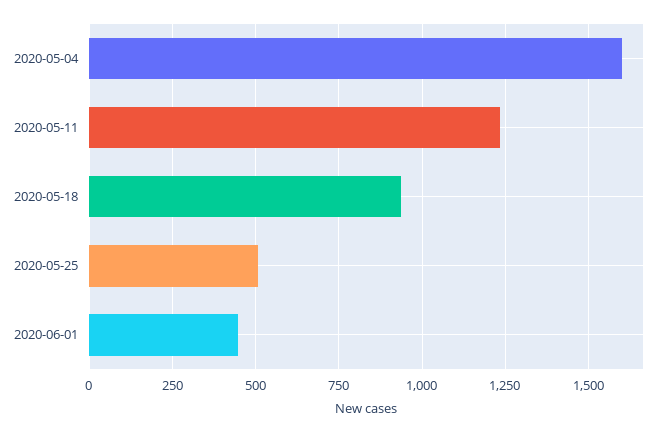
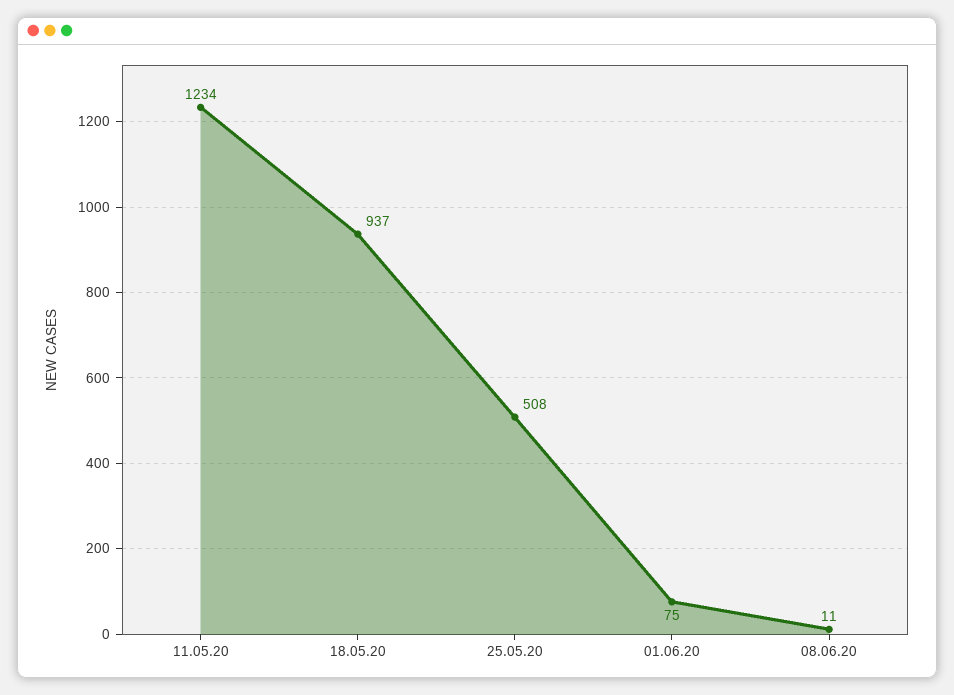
2020-05-04: 1600 -> none
2020-06-01: 450 -> 75
08.06.20: none -> 11

